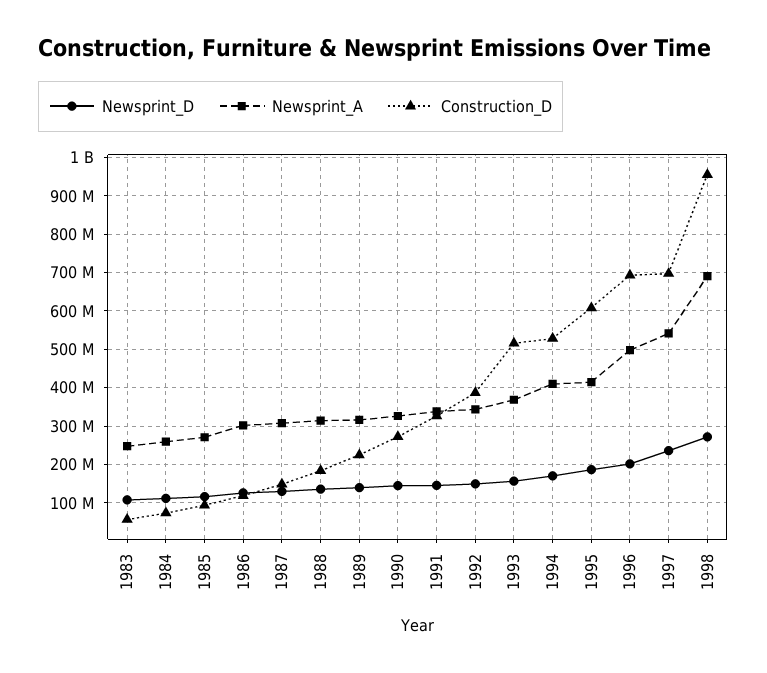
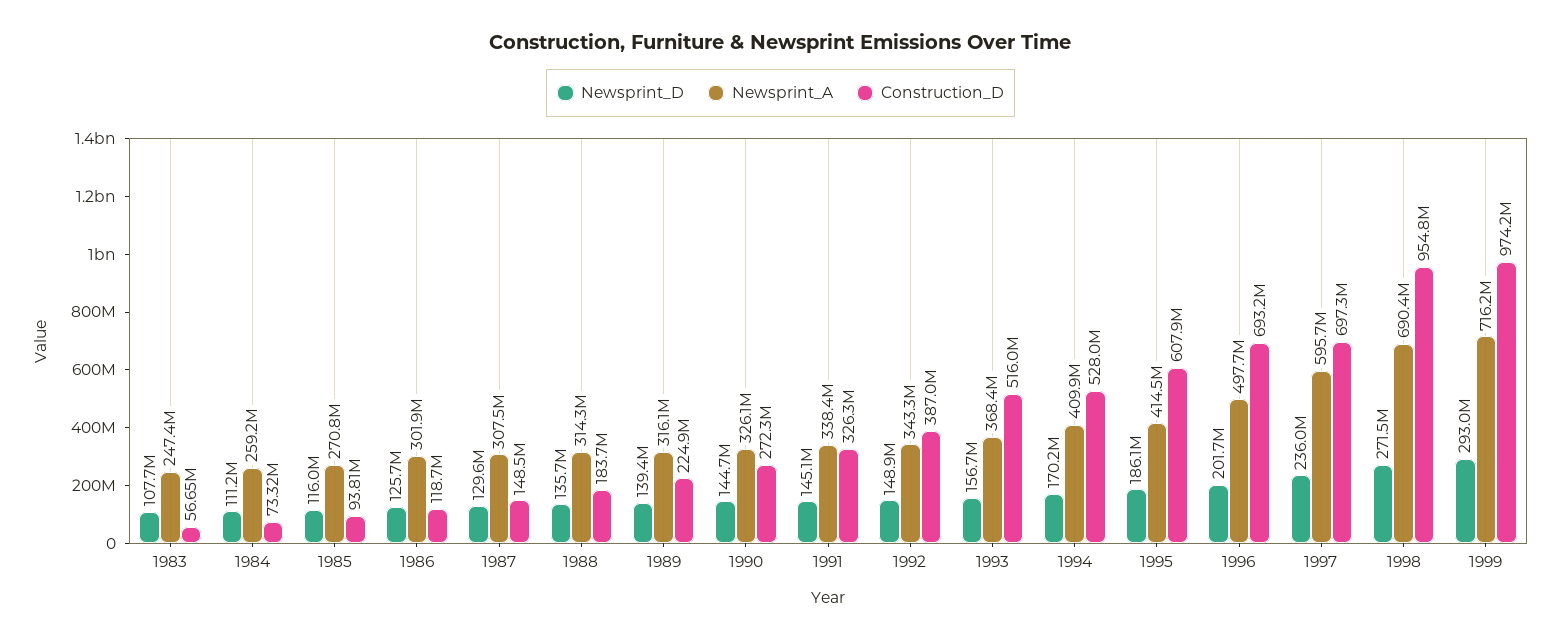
Newsprint_A, 1997: 540000000 -> 595700000
Newsprint_D, 1999: none -> 293000000
Newsprint_A, 1999: none -> 716200000
Construction_D, 1999: none -> 974200000

